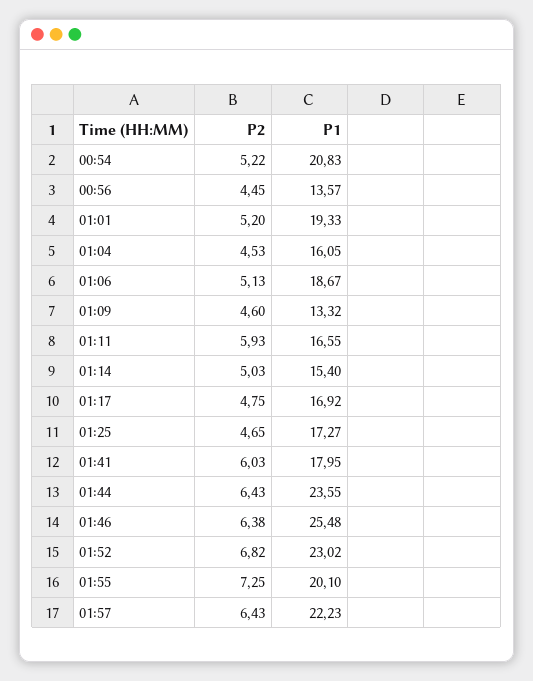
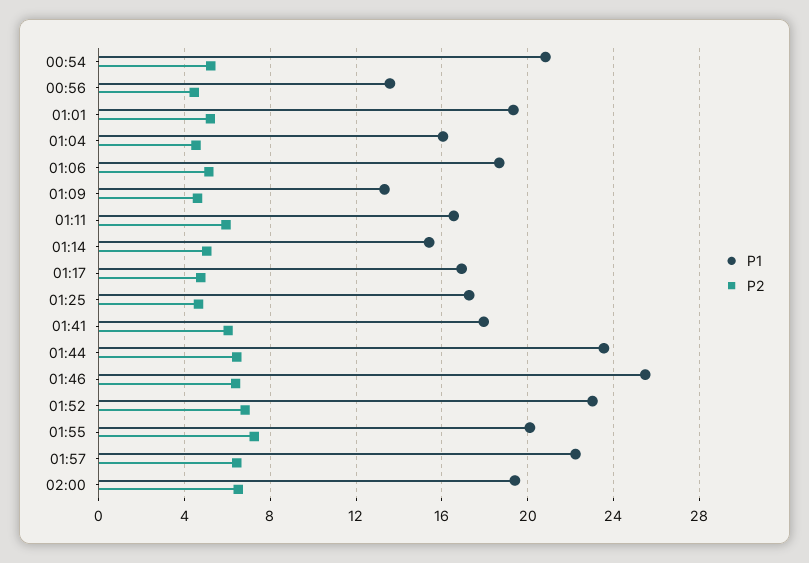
P1, 02:00: none -> 19.5
P2, 02:00: none -> 6.5

